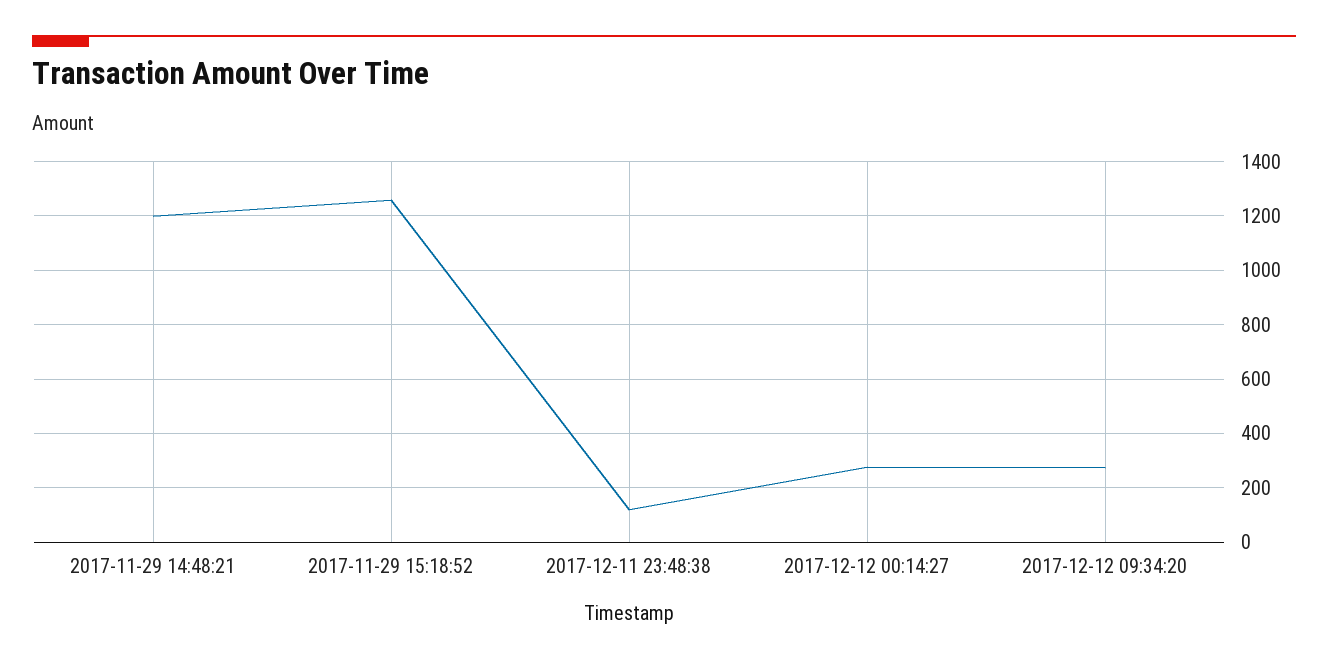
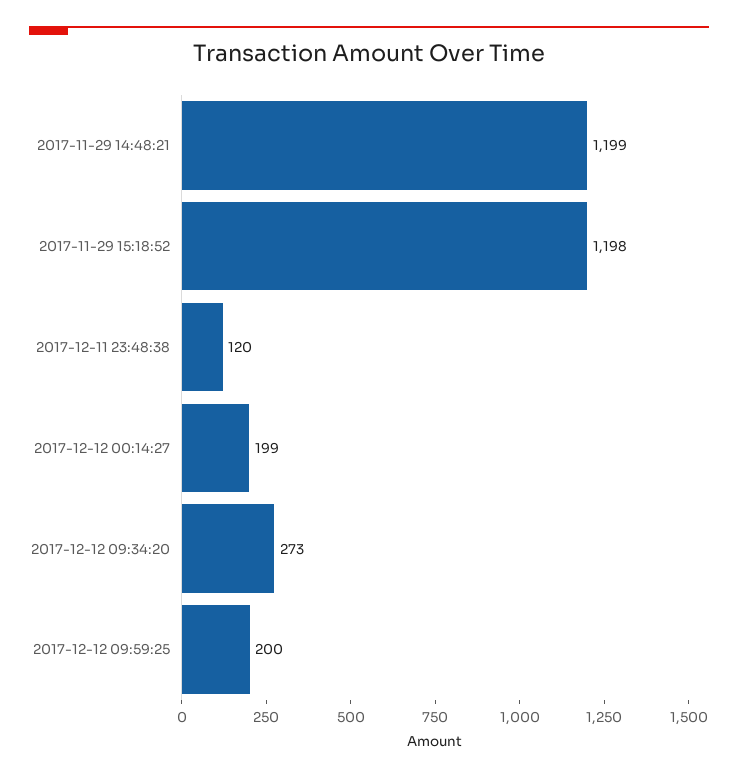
2017-11-29 15:18:52: 1250 -> 1198
2017-12-12 00:14:27: 275 -> 199
2017-12-12 09:59:25: none -> 200

